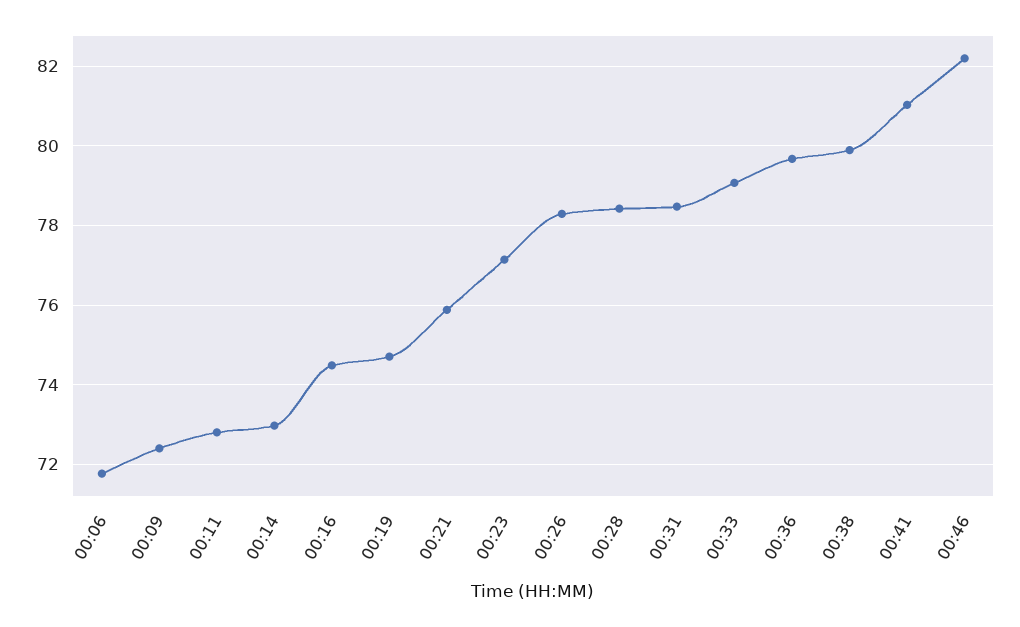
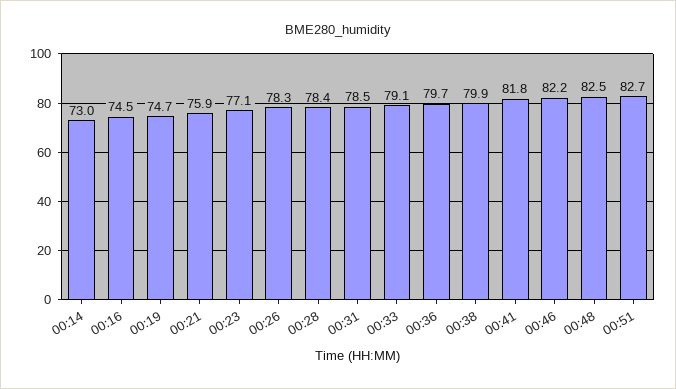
00:06: 71.8 -> none
00:09: 72.4 -> none
00:11: 72.8 -> none
00:41: 81 -> 81.8
00:48: none -> 82.5
00:51: none -> 82.7

